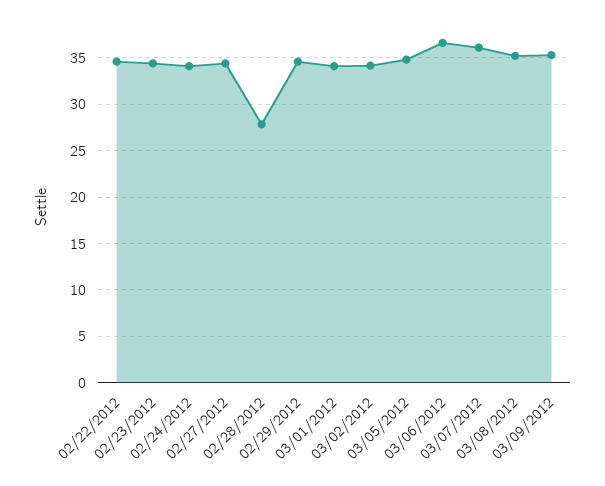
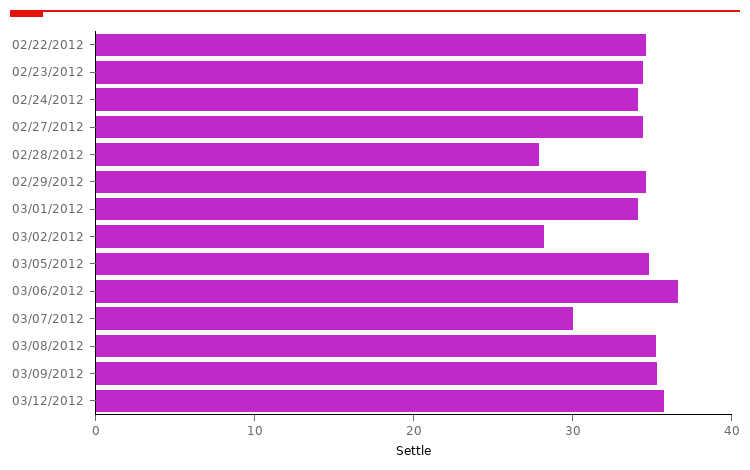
03/02/2012: 34 -> 28
03/07/2012: 36 -> 30
03/12/2012: none -> 36

